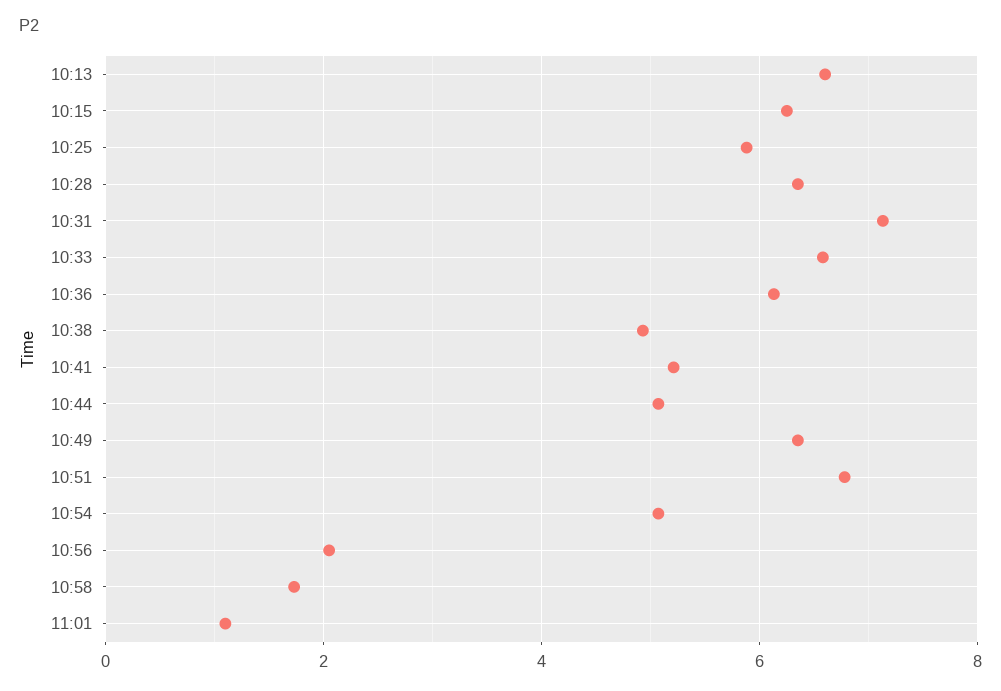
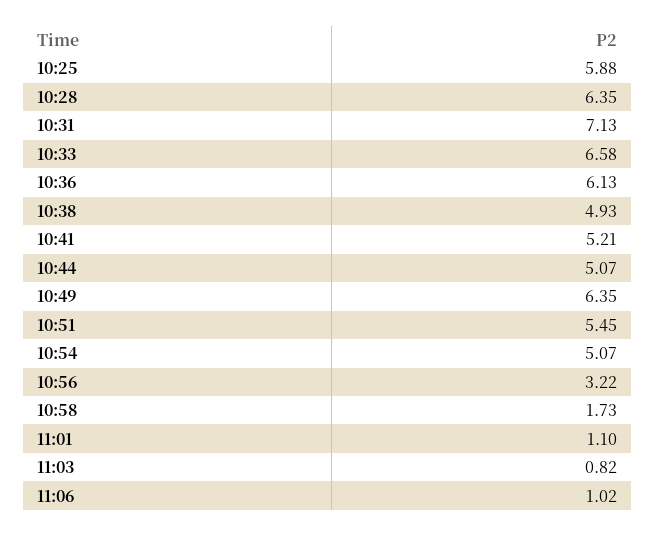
10:13: 6.6 -> none
10:15: 6.2 -> none
10:51: 6.8 -> 5.45
10:56: 2 -> 3.22
11:03: none -> 0.82
11:06: none -> 1.02

